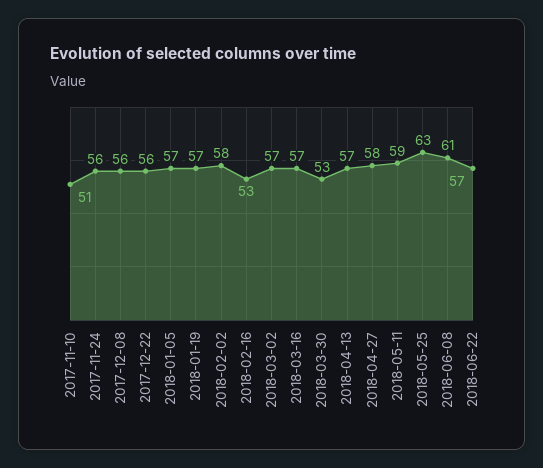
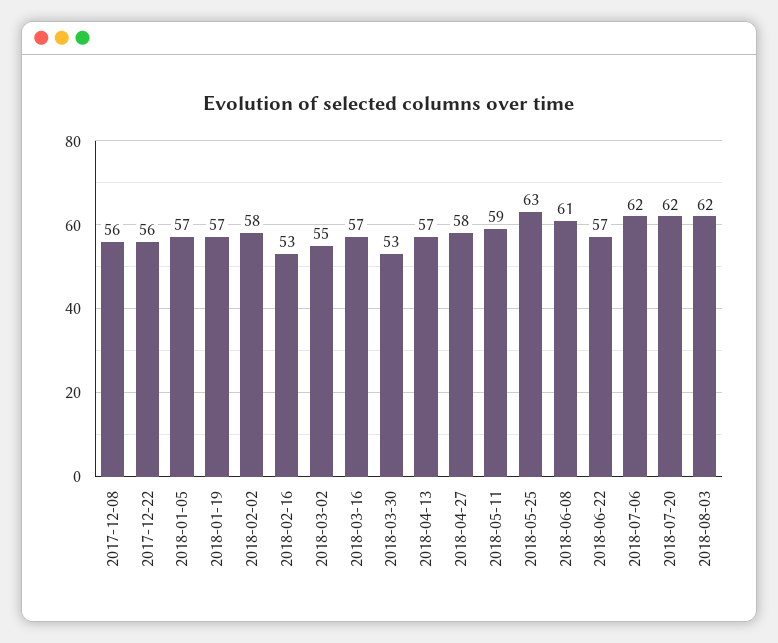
2017-11-10: 51 -> none
2017-11-24: 56 -> none
2018-03-02: 57 -> 55
2018-07-06: none -> 62
2018-07-20: none -> 62
2018-08-03: none -> 62

